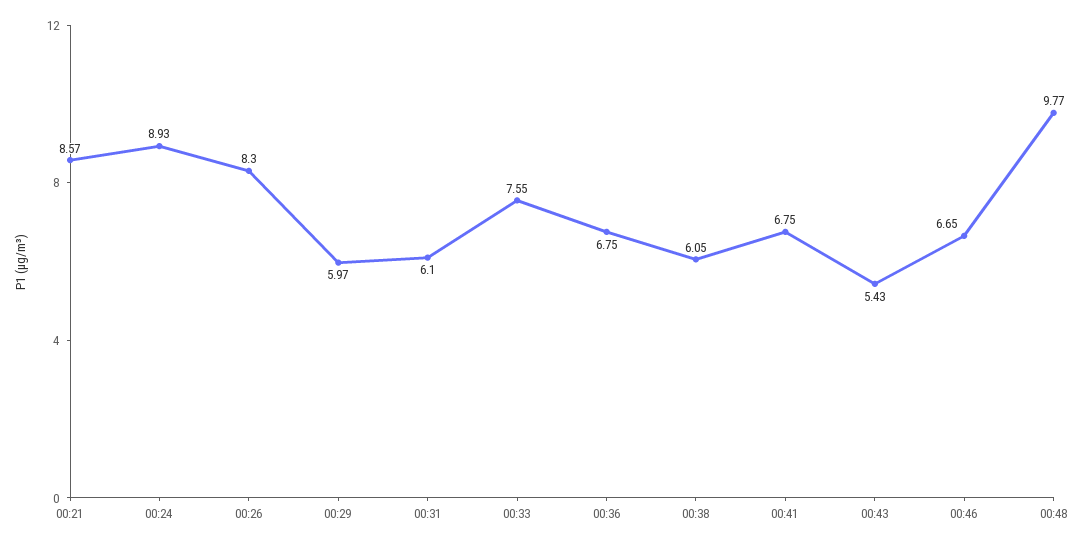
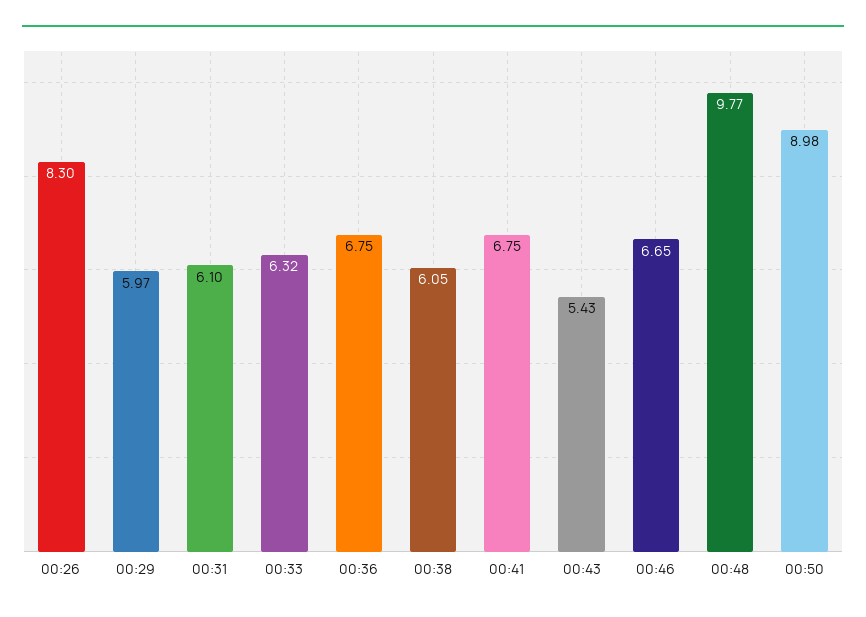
00:21: 8.57 -> none
00:24: 8.93 -> none
00:33: 7.55 -> 6.32
00:50: none -> 8.98

